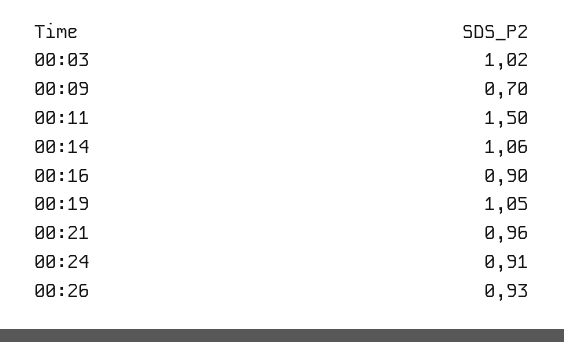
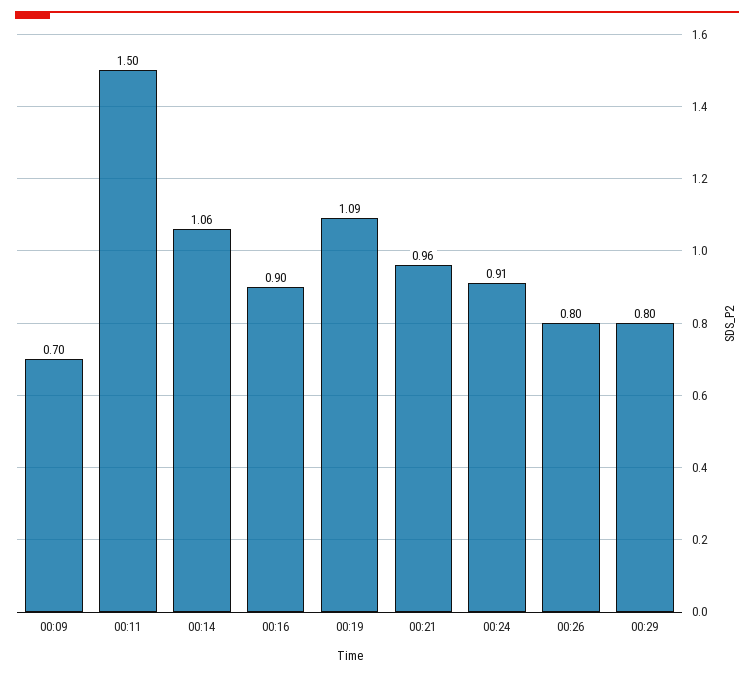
00:03: 1.02 -> none
00:19: 1.05 -> 1.09
00:26: 0.93 -> 0.8
00:29: none -> 0.8

